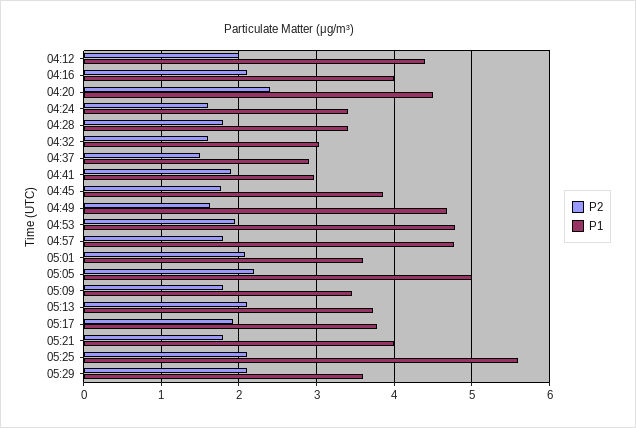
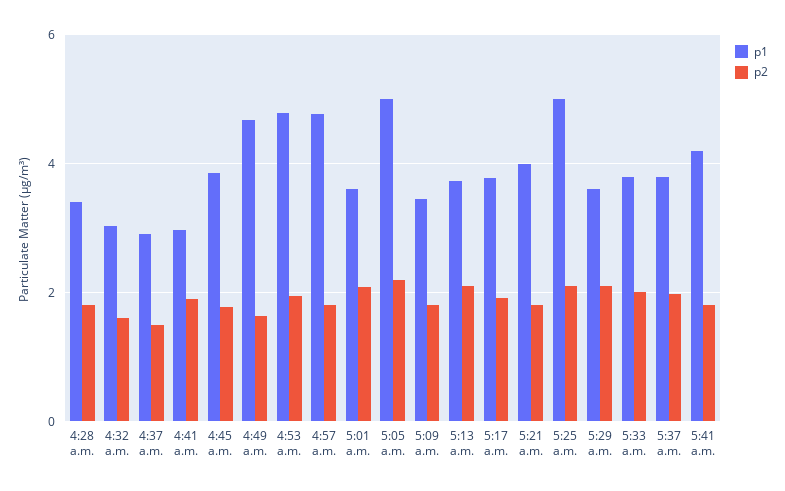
P2, 04:12: 2 -> none
P1, 04:12: 4.4 -> none
P2, 04:16: 2.1 -> none
P1, 04:16: 4 -> none
P2, 04:20: 2.4 -> none
P1, 04:20: 4.5 -> none
P2, 04:24: 1.6 -> none
P1, 04:24: 3.4 -> none
P1, 05:25: 5.6 -> 5
P1, 5:33 a.m.: none -> 3.8
P2, 5:33 a.m.: none -> 2
P1, 5:37 a.m.: none -> 3.8
P2, 5:37 a.m.: none -> 2
P1, 5:41 a.m.: none -> 4.2
P2, 5:41 a.m.: none -> 1.8

